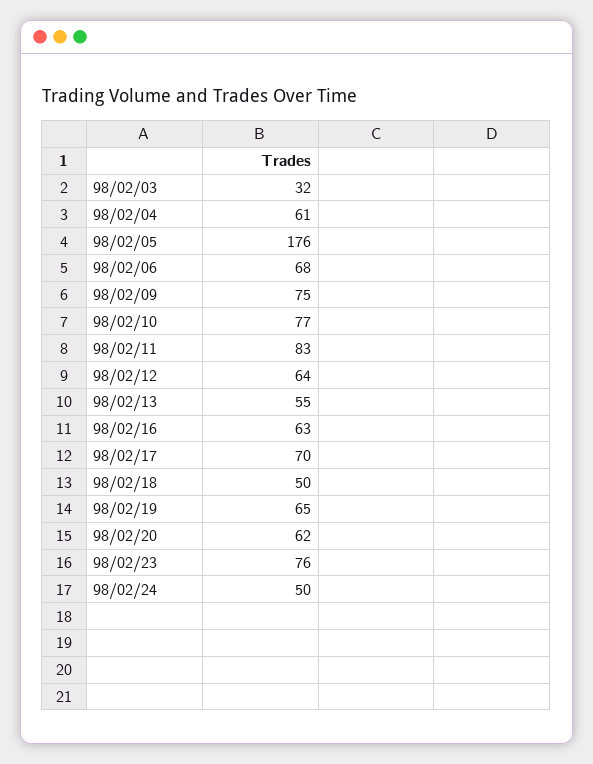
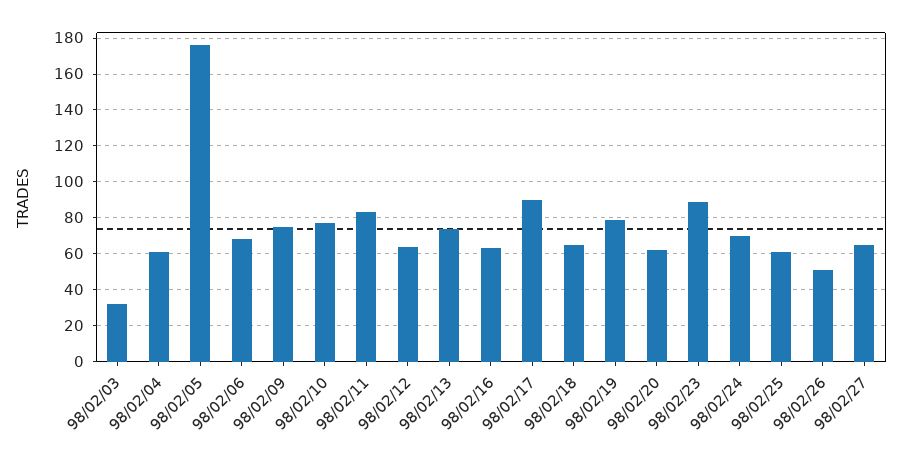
98/02/13: 55 -> 75
98/02/17: 70 -> 90
98/02/18: 50 -> 65
98/02/19: 65 -> 80
98/02/23: 76 -> 90
98/02/24: 50 -> 70
98/02/25: none -> 60
98/02/26: none -> 50
98/02/27: none -> 65

